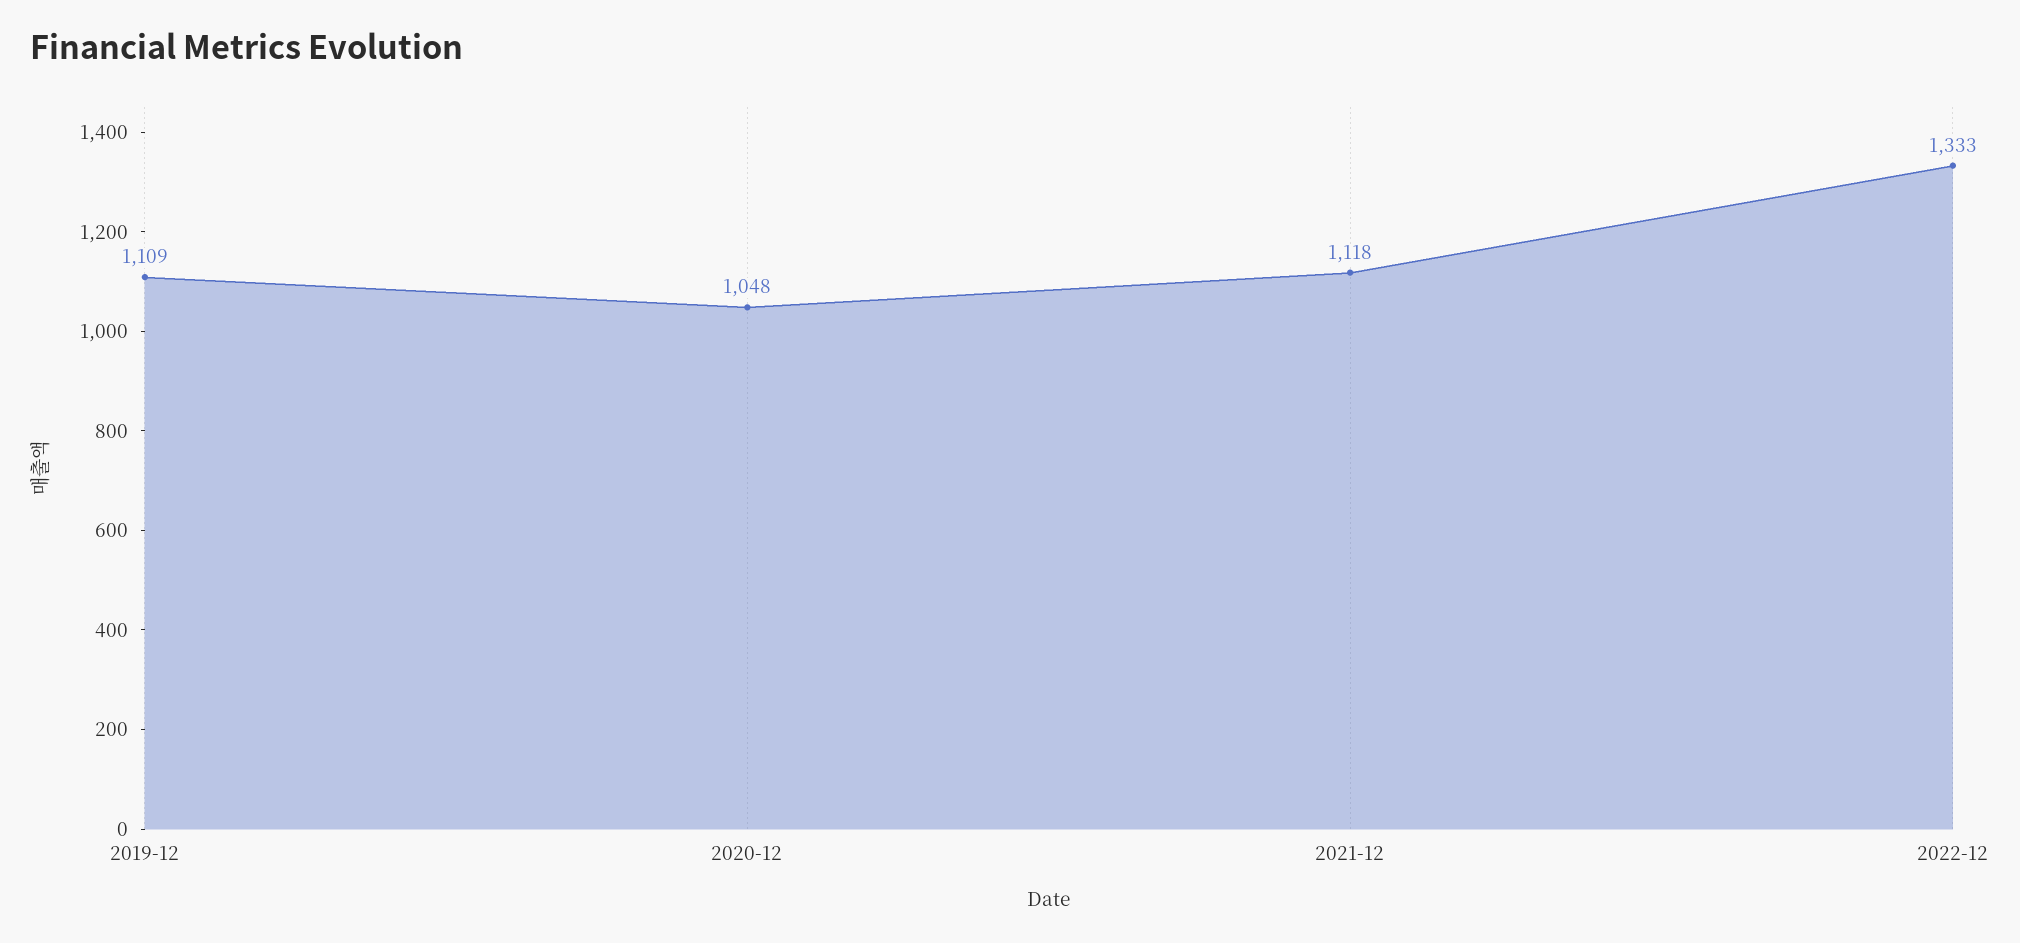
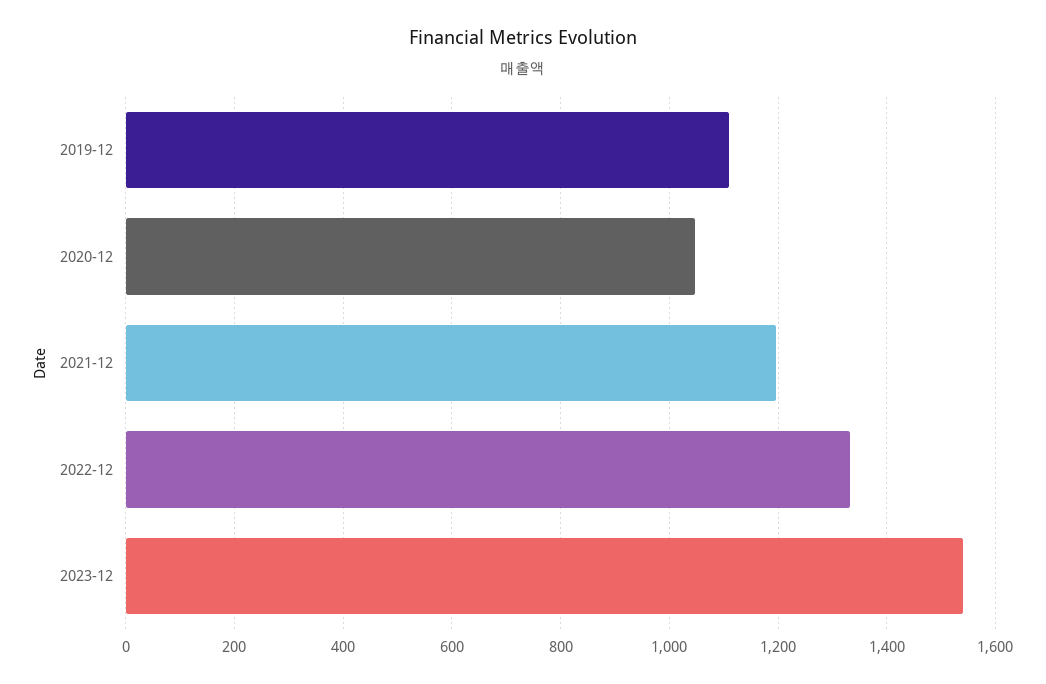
2021-12: 1118 -> 1200
2023-12: none -> 1540

